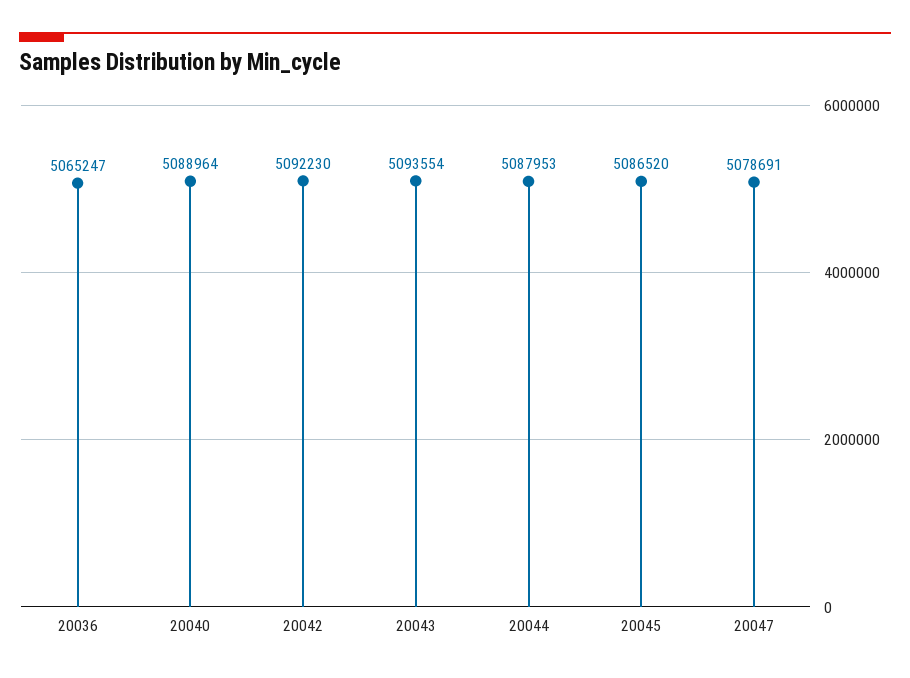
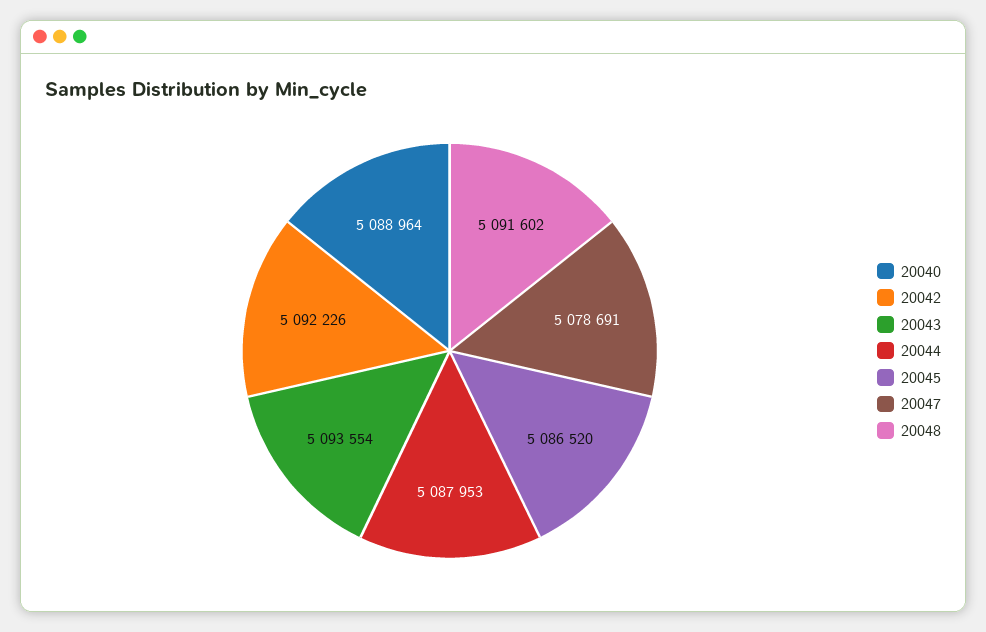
20036: 5065247 -> none
20042: 5092230 -> 5092226
20048: none -> 5091602

